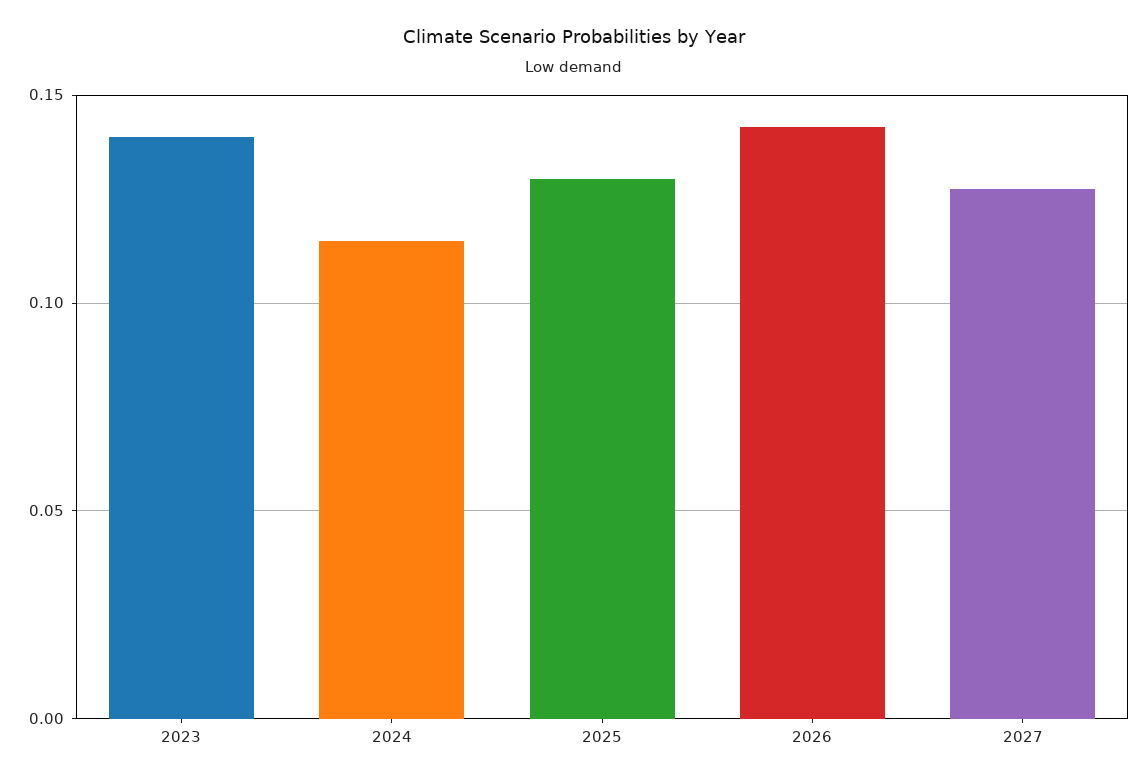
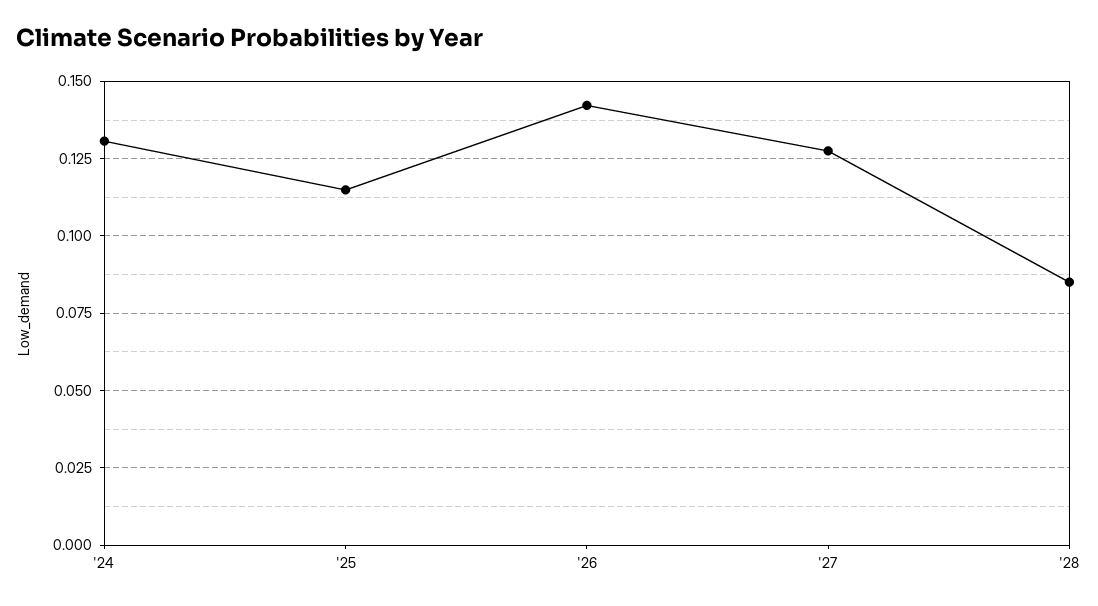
2023: 0.14 -> none
2024: 0.115 -> 0.13
2025: 0.13 -> 0.115
'28: none -> 0.085

